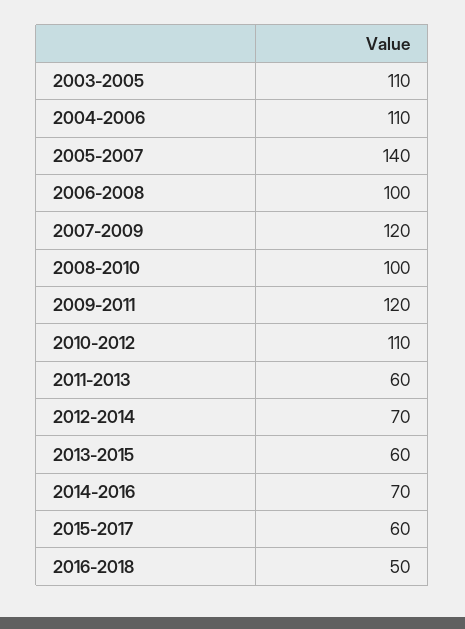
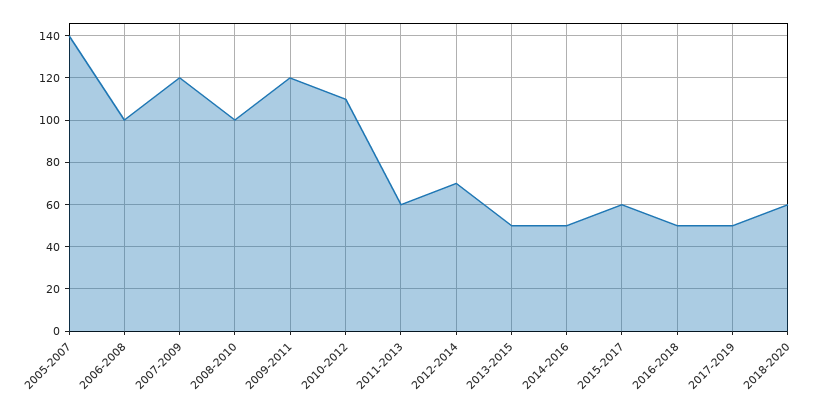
2003-2005: 110 -> none
2004-2006: 110 -> none
2013-2015: 60 -> 50
2014-2016: 70 -> 50
2017-2019: none -> 50
2018-2020: none -> 60

